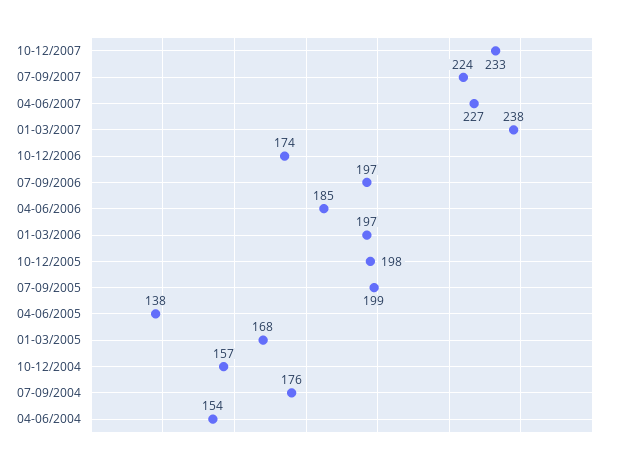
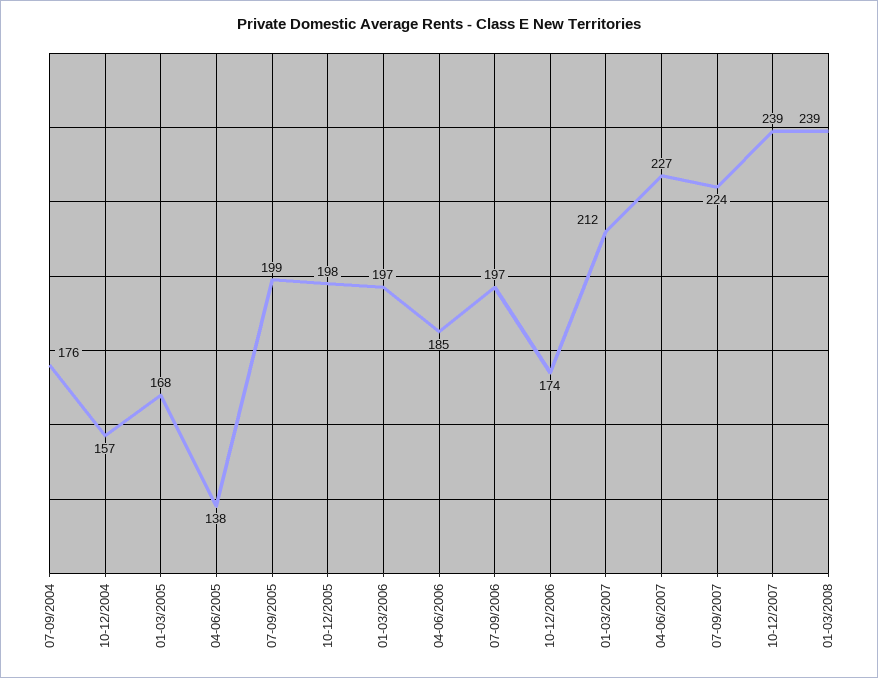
10-12/2007: 233 -> 239
01-03/2007: 238 -> 212
04-06/2004: 154 -> none
01-03/2008: none -> 239

